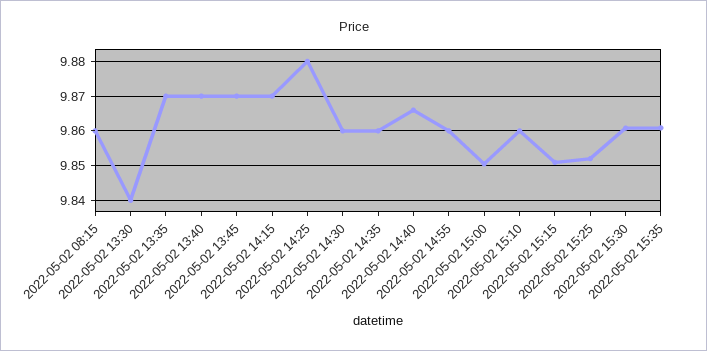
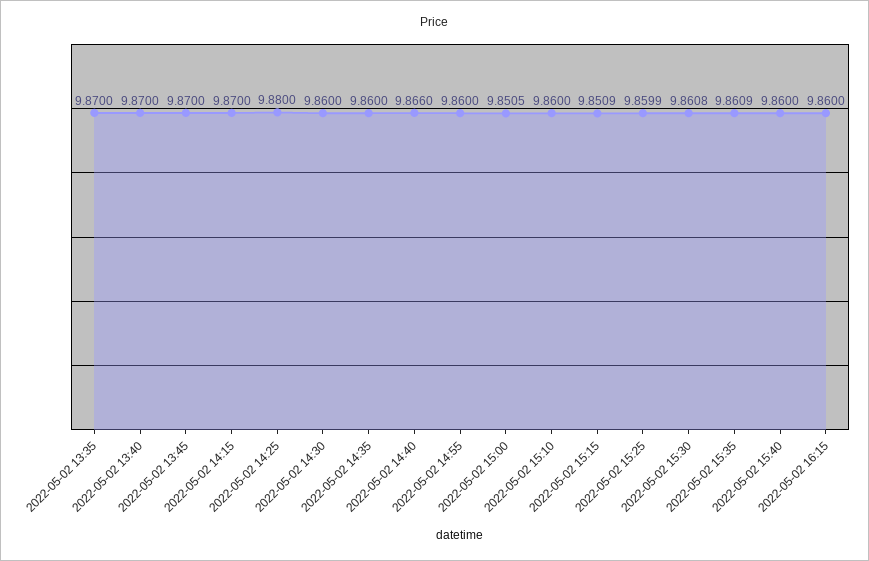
2022-05-02 08:15: 9.86 -> none
2022-05-02 13:30: 9.84 -> none
2022-05-02 15:25: 9.852 -> 9.8599
2022-05-02 15:40: none -> 9.86
2022-05-02 16:15: none -> 9.86

